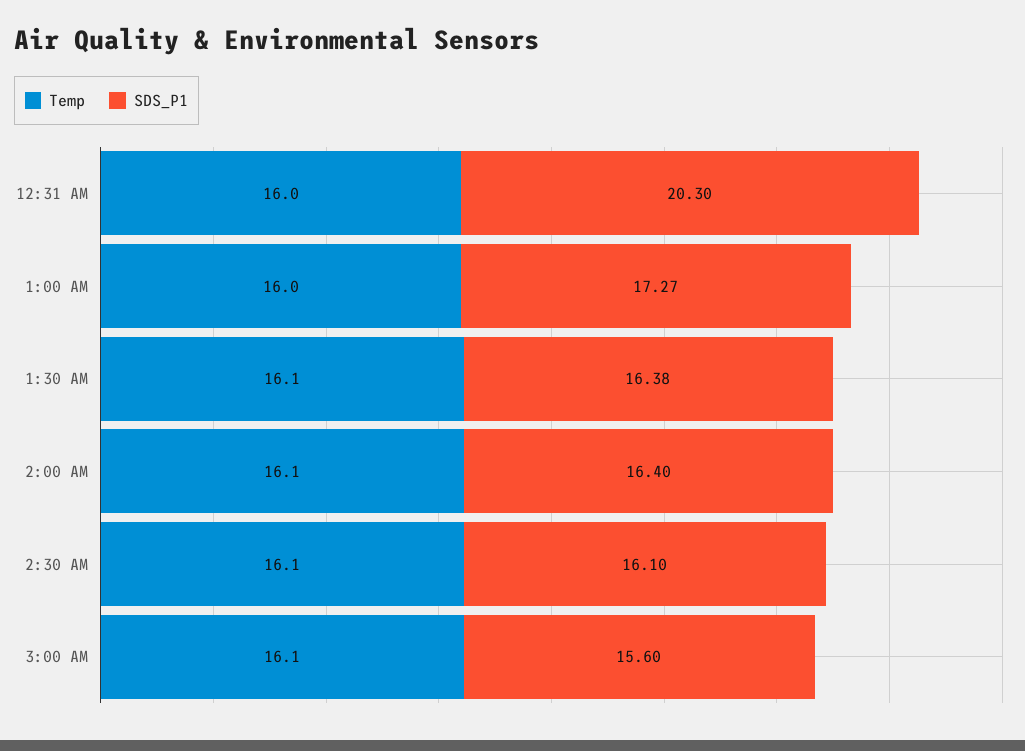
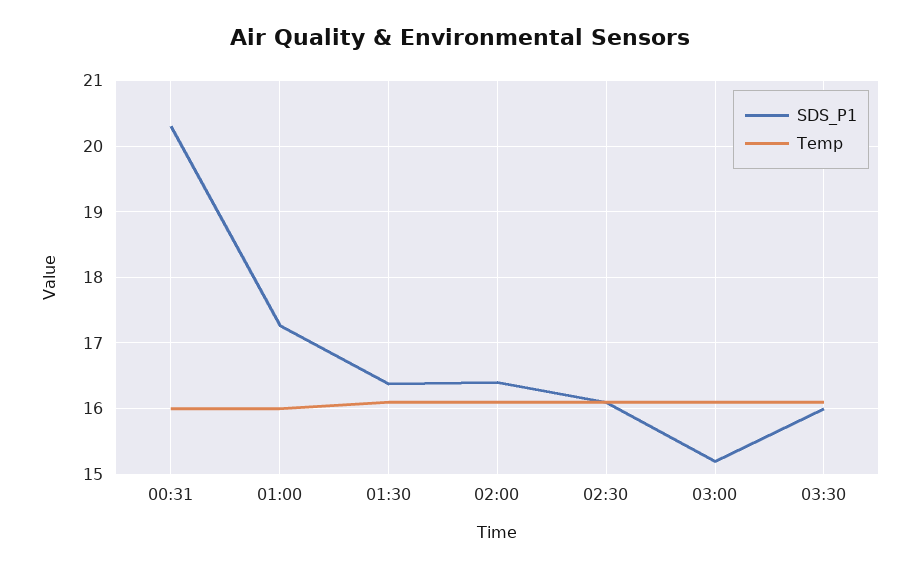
SDS_P1, 3:00 AM: 15.6 -> 15.2
SDS_P1, 03:30: none -> 16
Temp, 03:30: none -> 16.1

